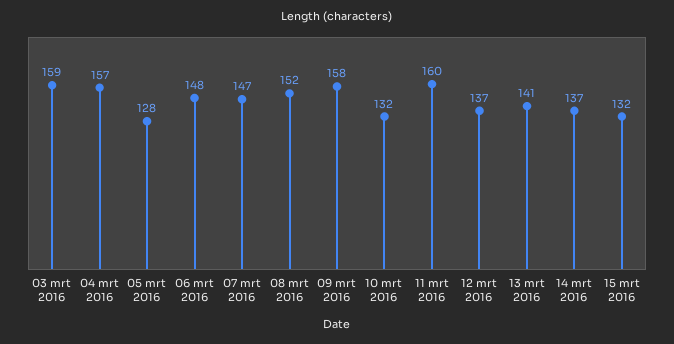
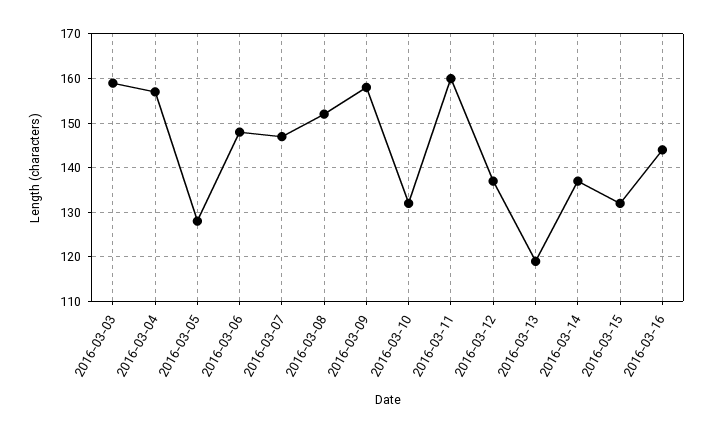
13 mrt 2016: 141 -> 120
2016-03-16: none -> 145

